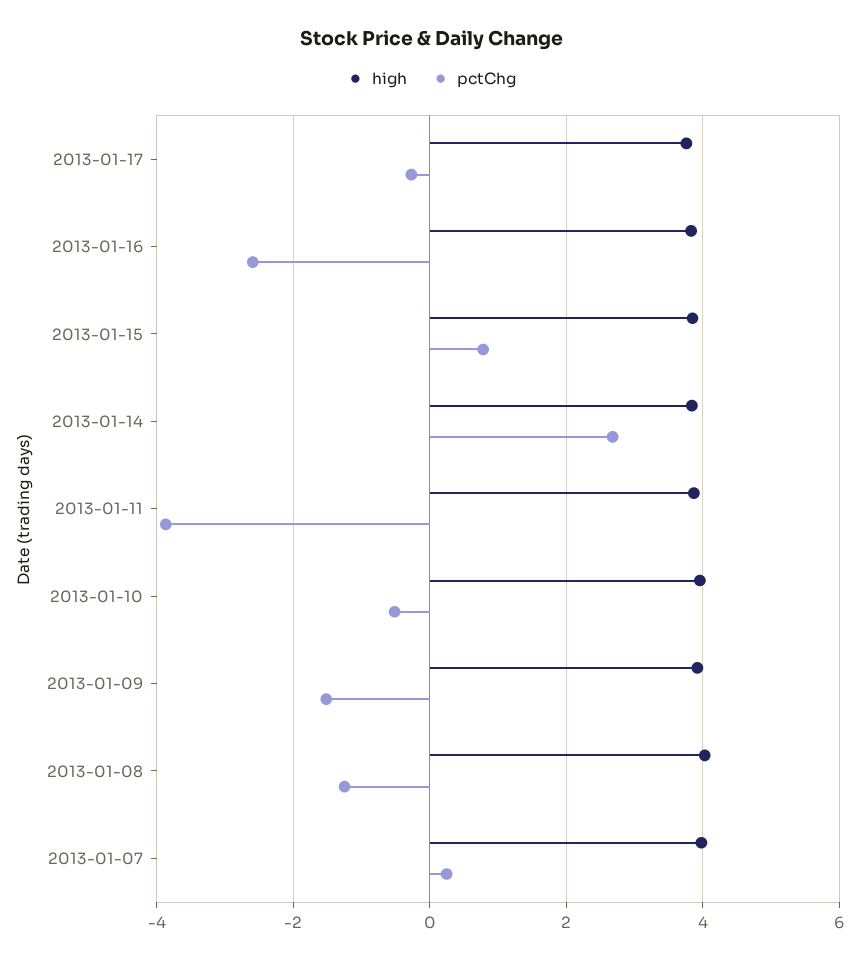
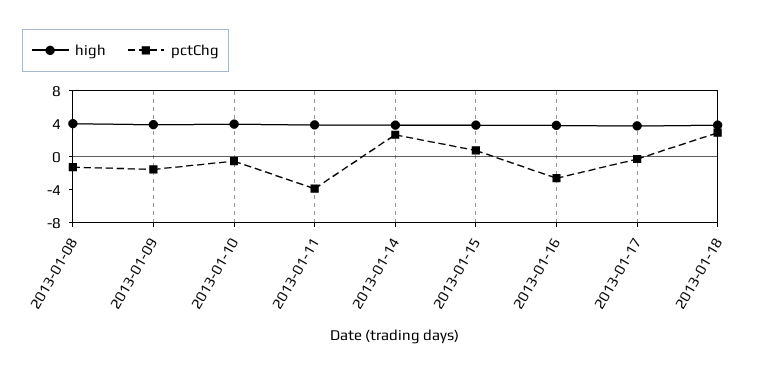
high, 2013-01-07: 4 -> none
pctChg, 2013-01-07: 0.2 -> none
high, 2013-01-18: none -> 4
pctChg, 2013-01-18: none -> 3

